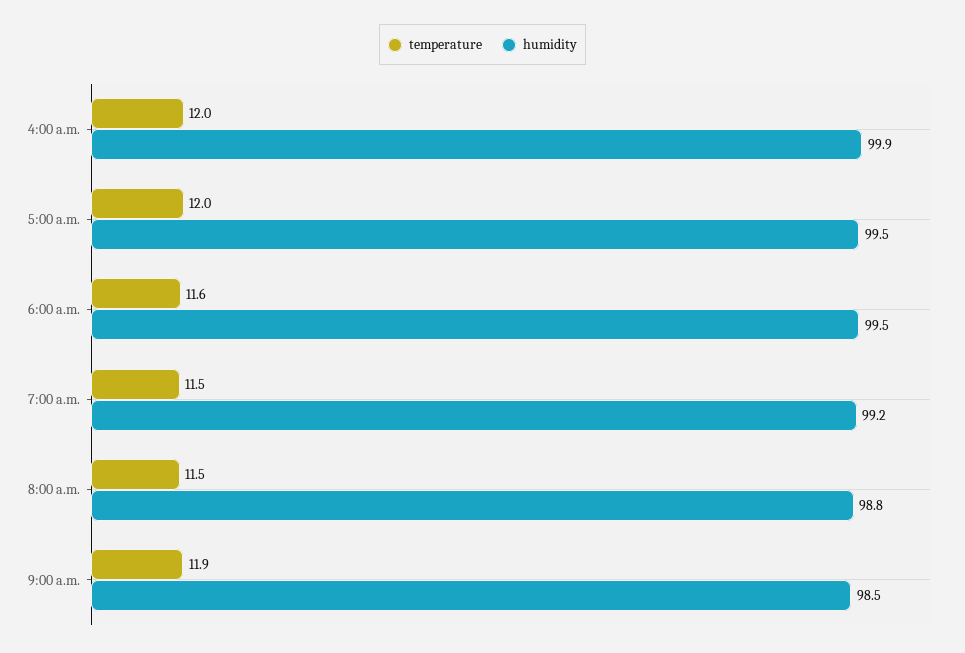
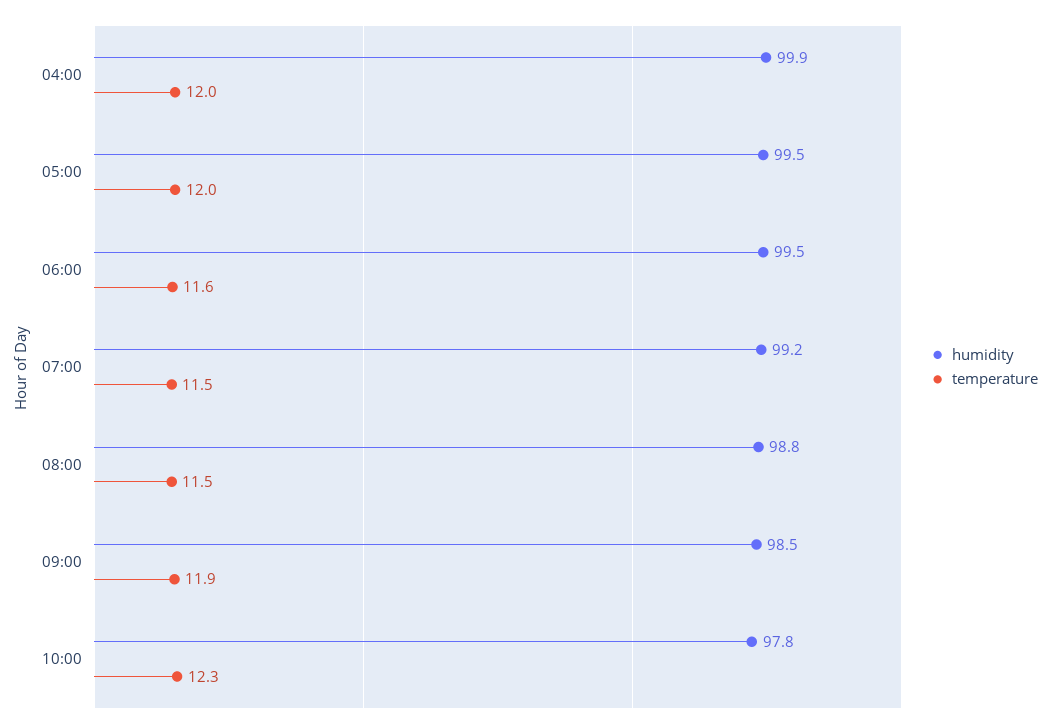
humidity, 10:00: none -> 97.8
temperature, 10:00: none -> 12.3

